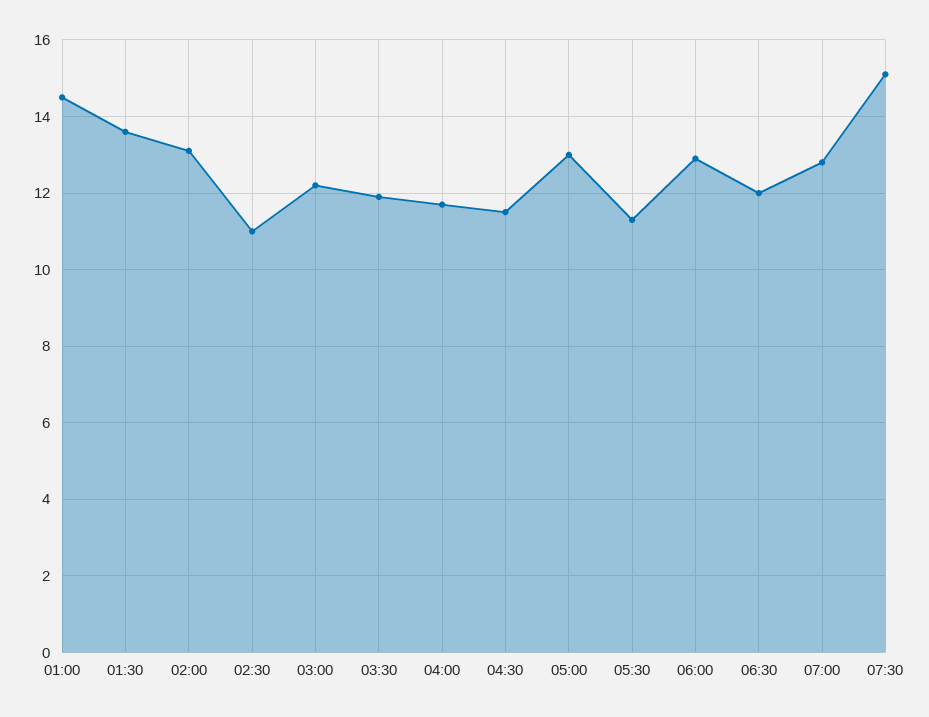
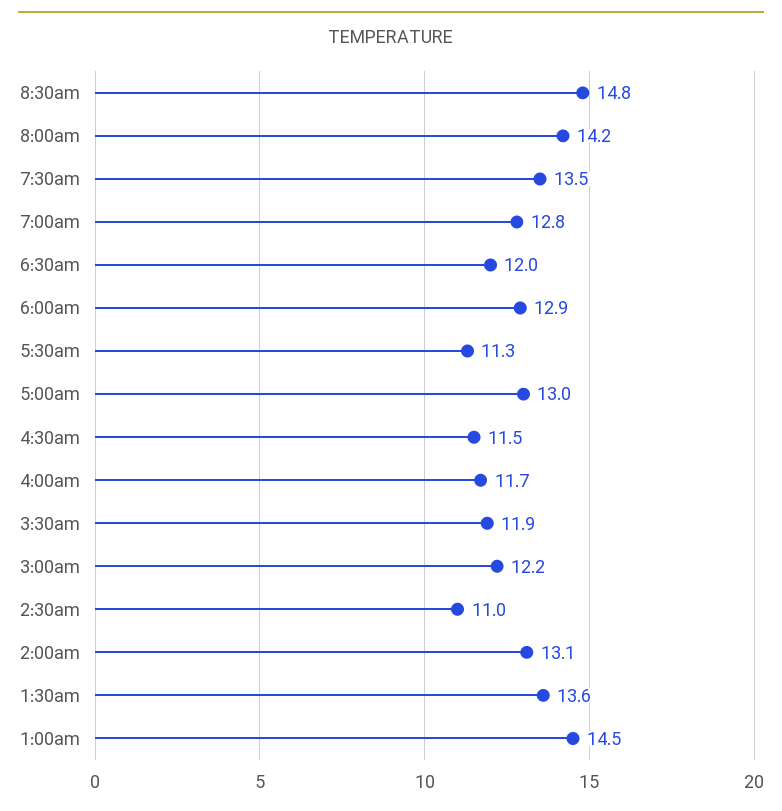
07:30: 15 -> 13.5
8:30am: none -> 14.8
8:00am: none -> 14.2

